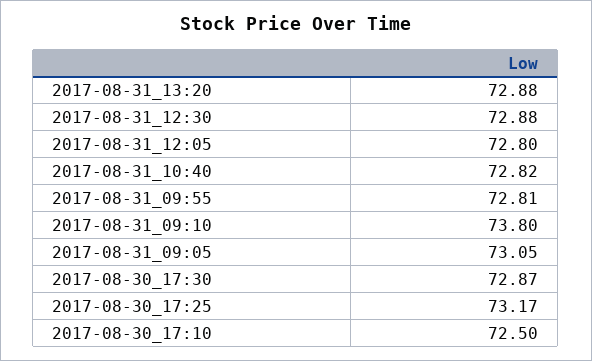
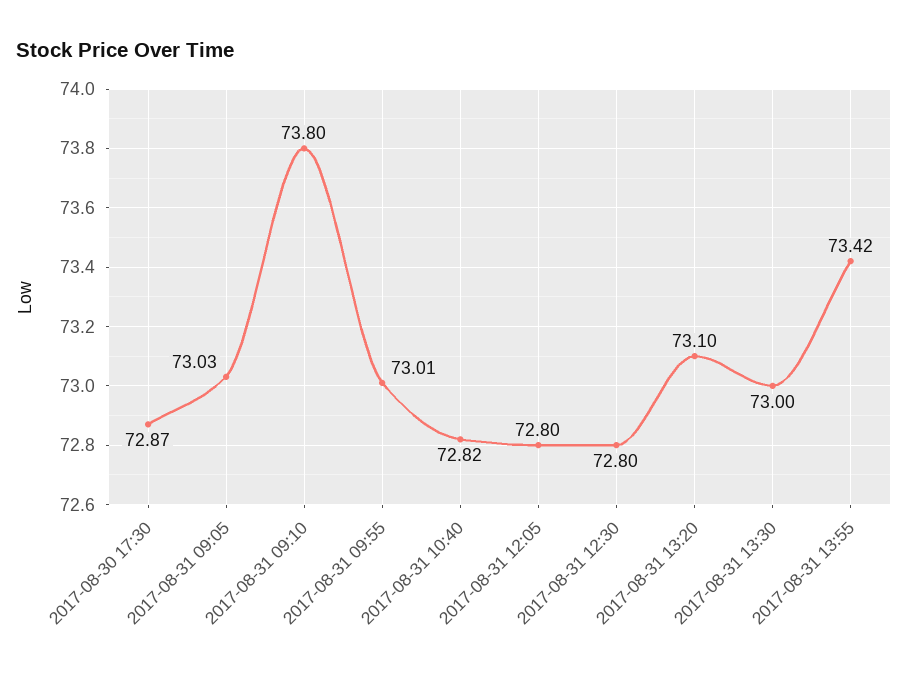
2017-08-31_13:20: 72.88 -> 73.1
2017-08-31_12:30: 72.88 -> 72.8
2017-08-31_09:55: 72.81 -> 73.01
2017-08-31_09:05: 73.05 -> 73.03
2017-08-30_17:25: 73.17 -> none
2017-08-30_17:10: 72.5 -> none
2017-08-31 13:30: none -> 73
2017-08-31 13:55: none -> 73.42

